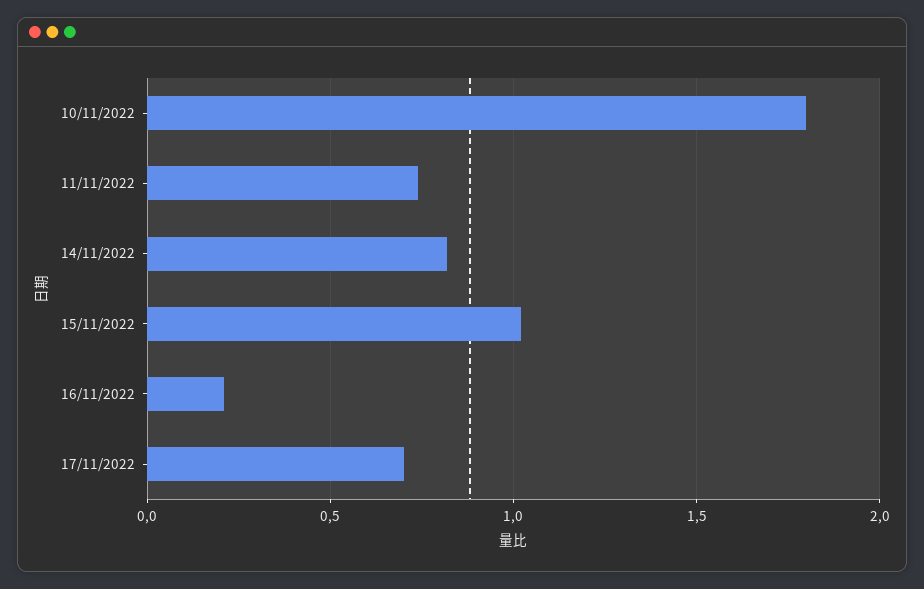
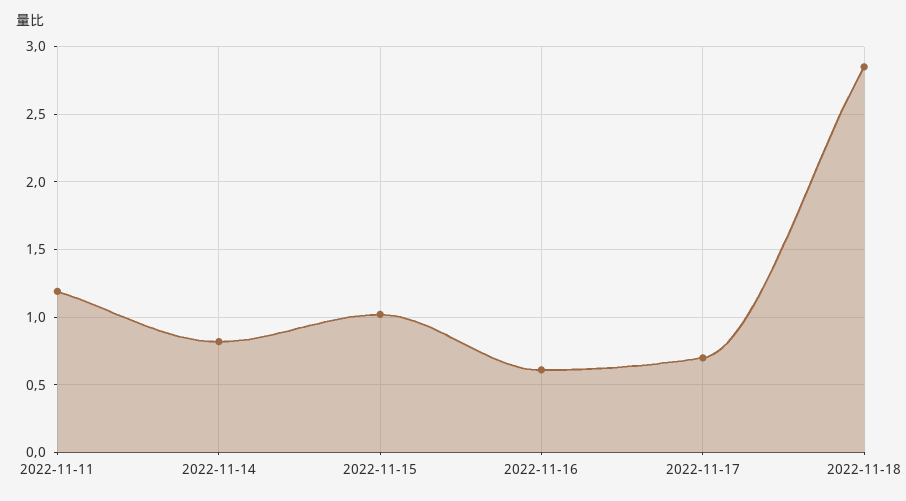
10/11/2022: 1.8 -> none
11/11/2022: 0.75 -> 1.2
16/11/2022: 0.2 -> 0.6
2022-11-18: none -> 2.85

